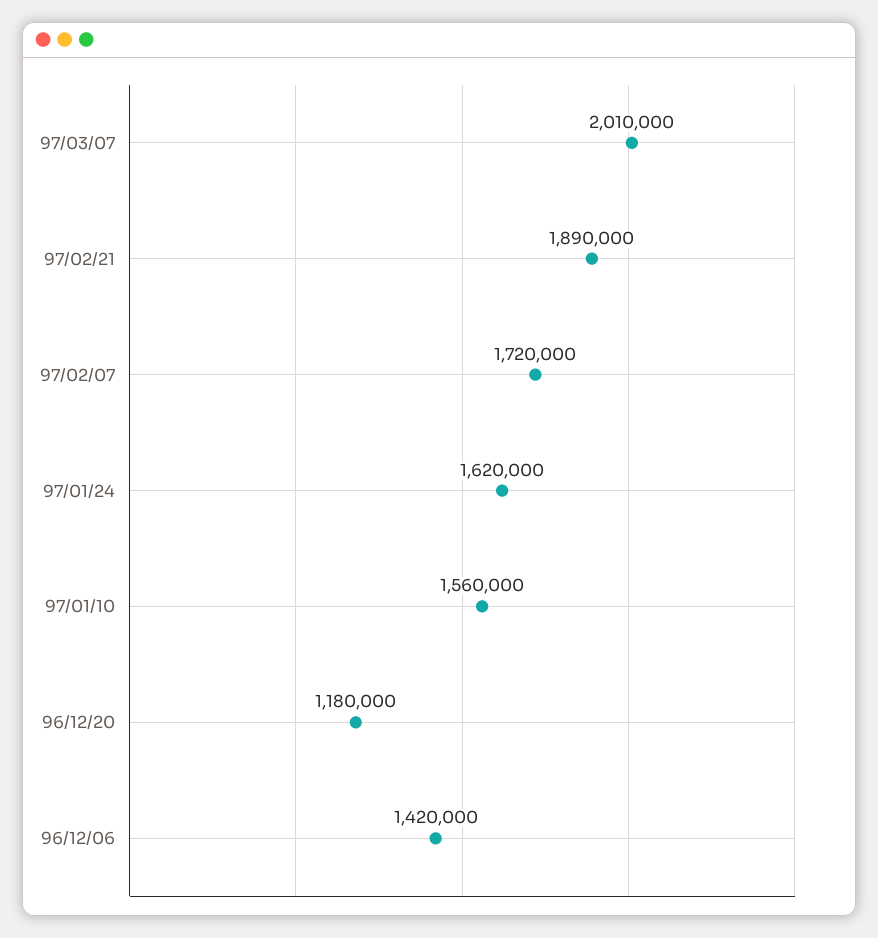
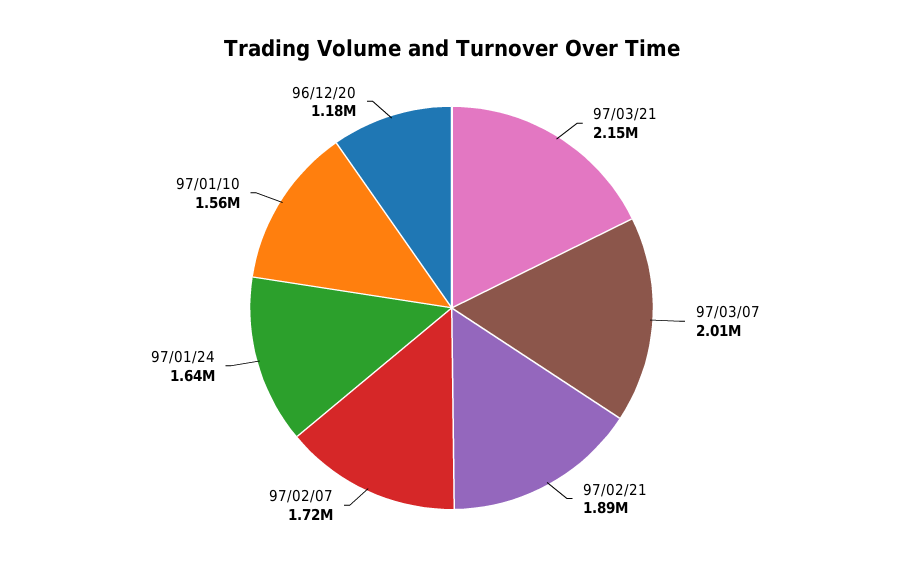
97/01/24: 1620000 -> 1640000
96/12/06: 1420000 -> none
97/03/21: none -> 2150000

